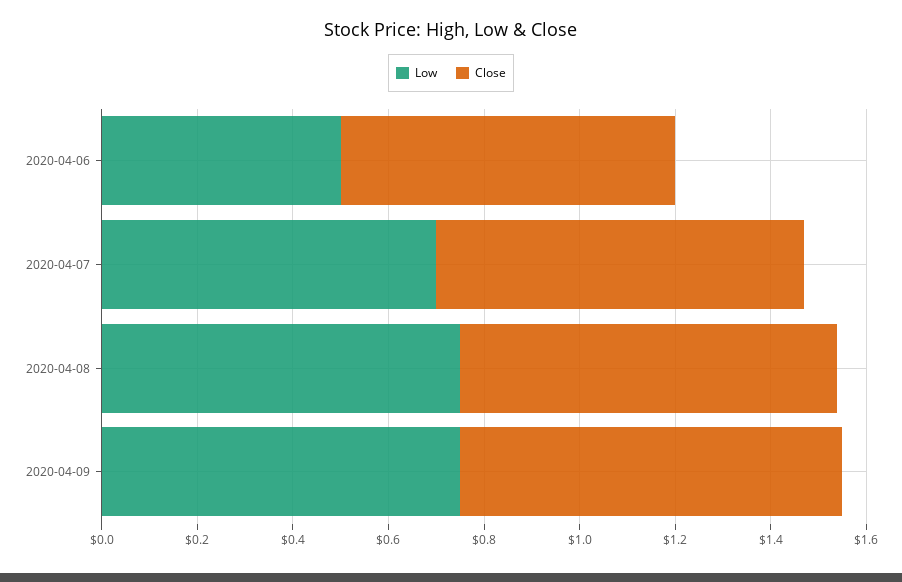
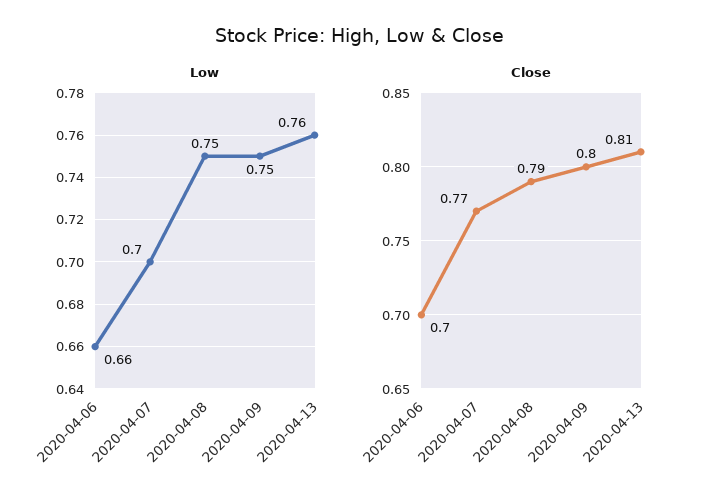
Low, 2020-04-06: 0.5 -> 0.66
Low, 2020-04-13: none -> 0.76
Close, 2020-04-13: none -> 0.81

